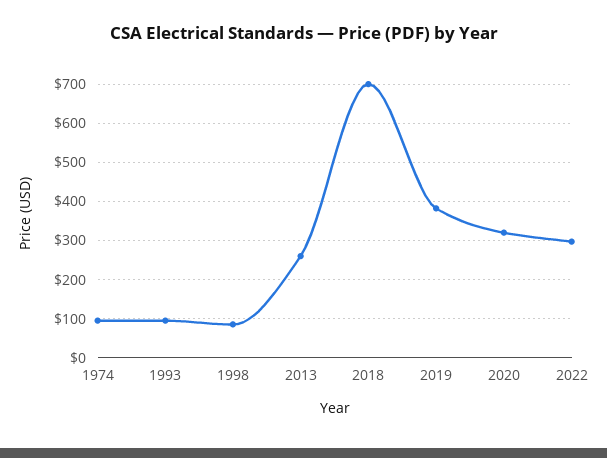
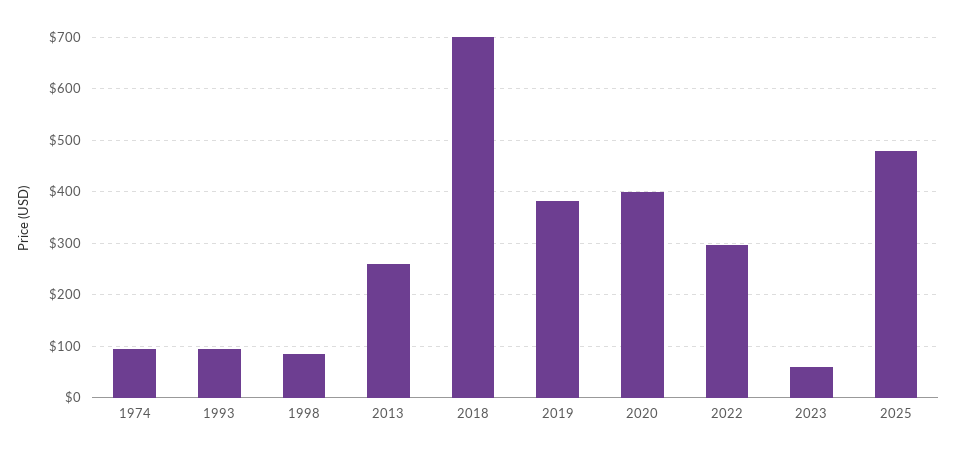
2020: 320 -> 400
2023: none -> 60
2025: none -> 480

